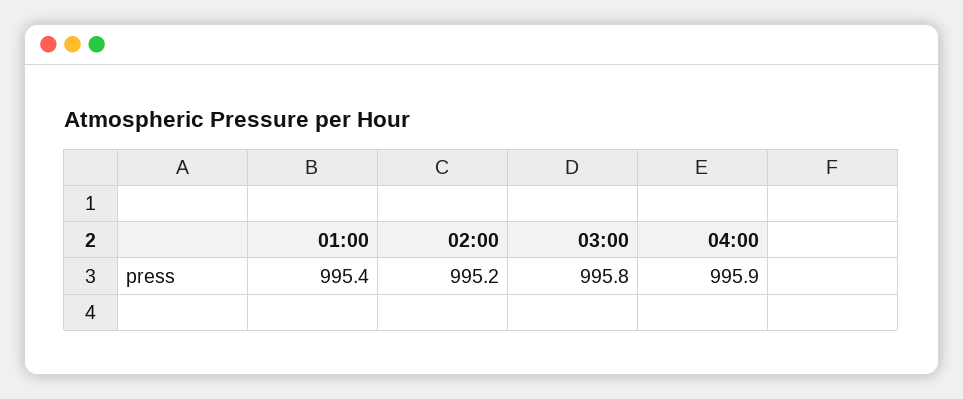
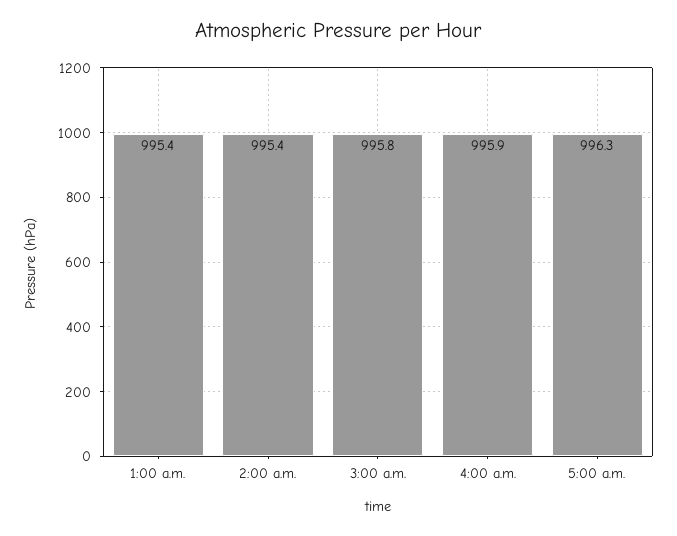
02:00: 995.2 -> 995.4
5:00 a.m.: none -> 996.3

